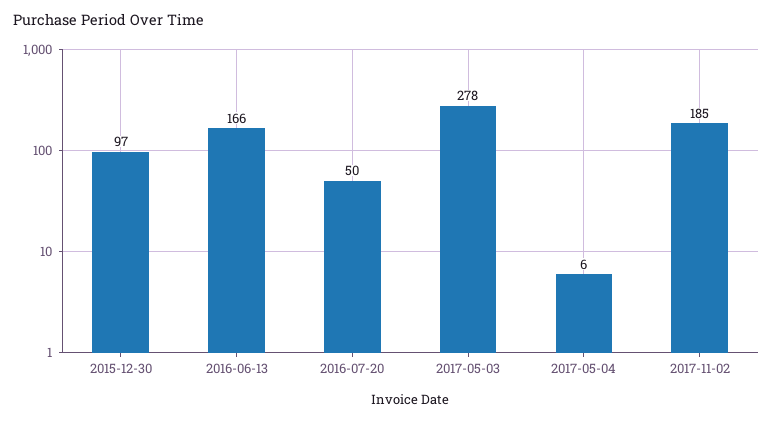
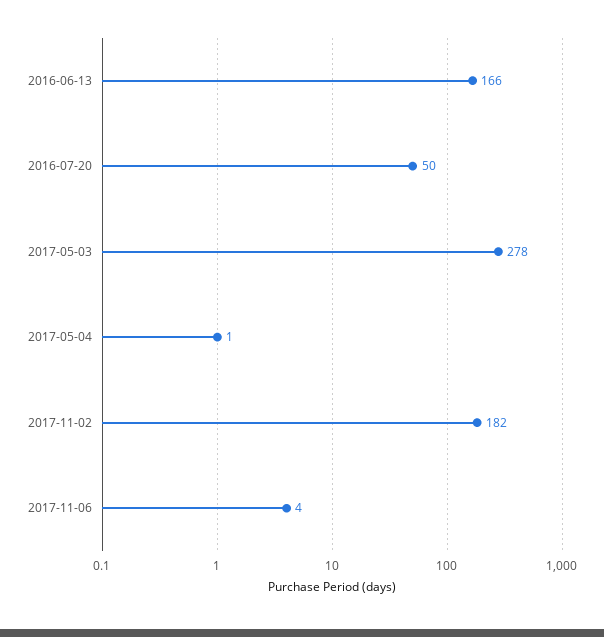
2015-12-30: 97 -> none
2017-05-04: 6 -> 1
2017-11-02: 185 -> 182
2017-11-06: none -> 4

